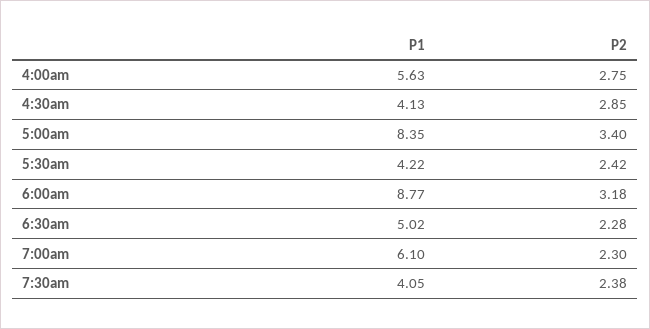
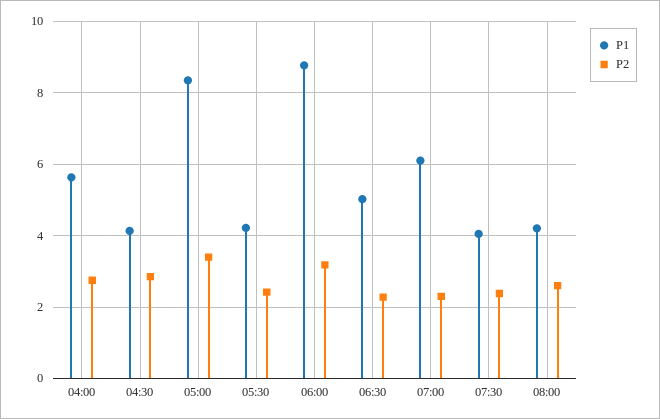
P1, 08:00: none -> 4.2
P2, 08:00: none -> 2.6

